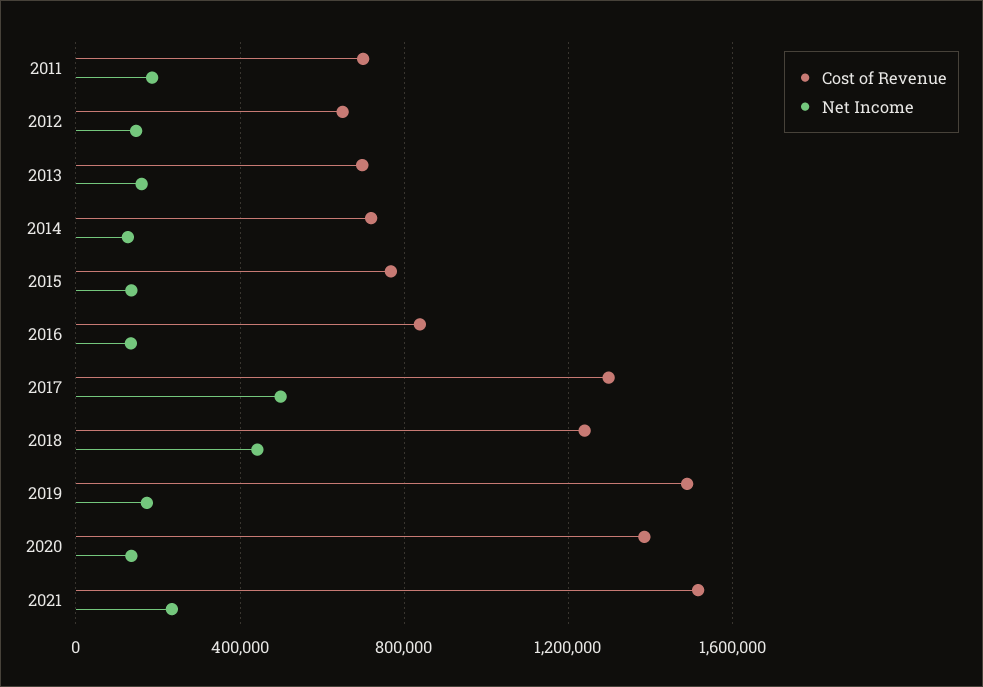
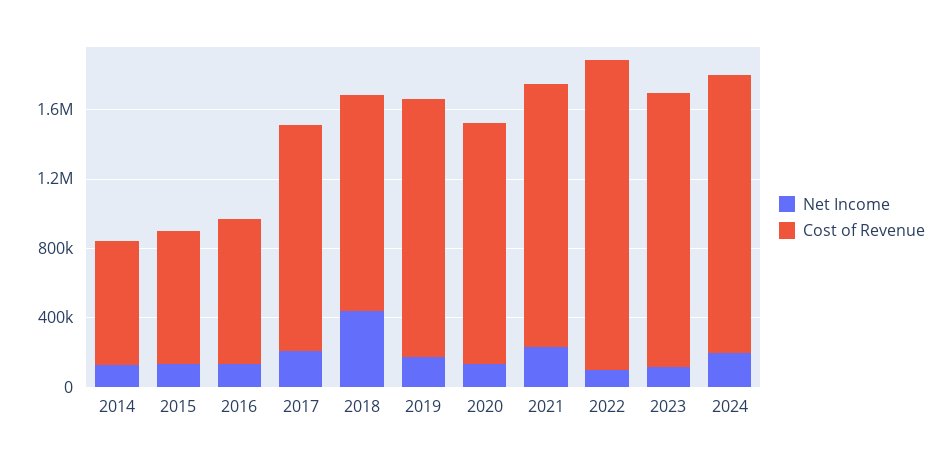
Cost of Revenue, 2011: 700000 -> none
Net Income, 2011: 200000 -> none
Cost of Revenue, 2012: 650000 -> none
Net Income, 2012: 150000 -> none
Cost of Revenue, 2013: 700000 -> none
Net Income, 2013: 150000 -> none
Net Income, 2017: 500000 -> 200000
Net Income, 2022: none -> 100000
Cost of Revenue, 2022: none -> 1800000
Net Income, 2023: none -> 100000
Cost of Revenue, 2023: none -> 1600000
Net Income, 2024: none -> 200000
Cost of Revenue, 2024: none -> 1600000

